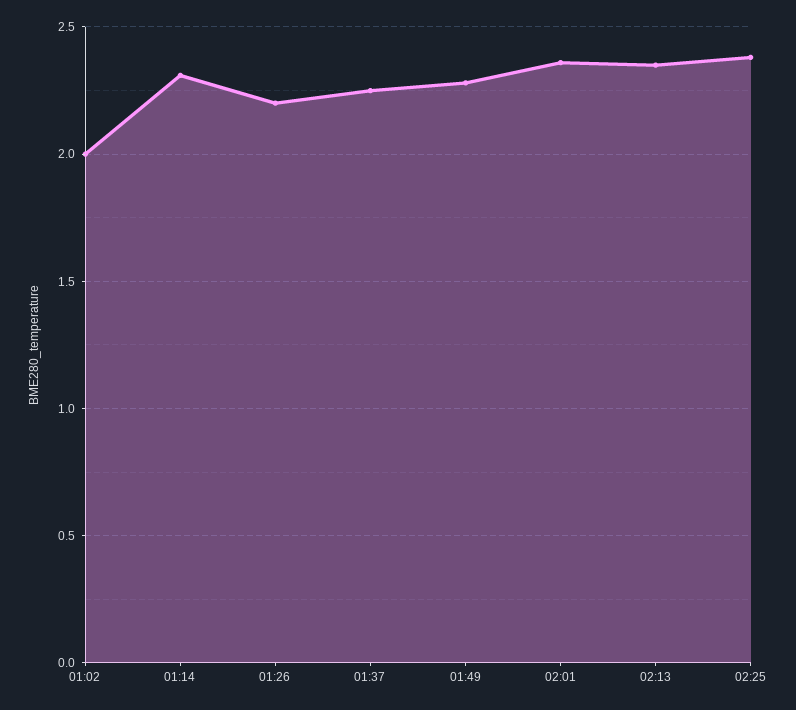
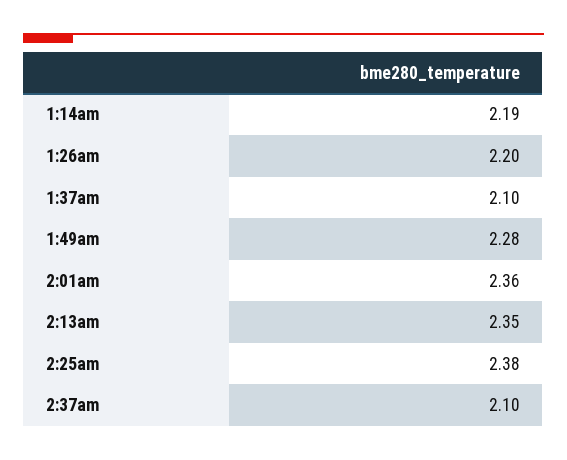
01:02: 2 -> none
01:14: 2.3 -> 2.19
01:37: 2.25 -> 2.1
2:37am: none -> 2.1

